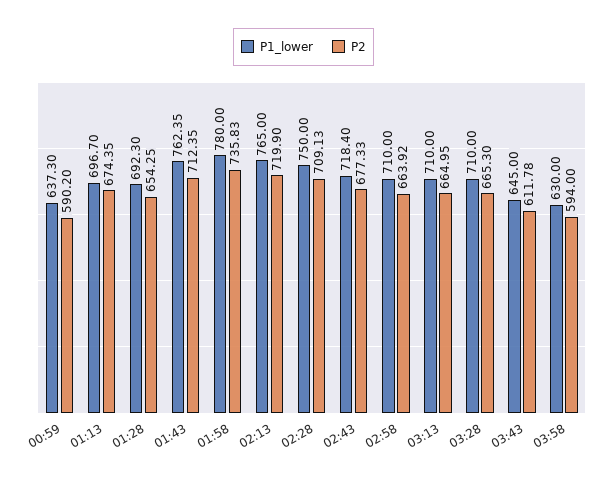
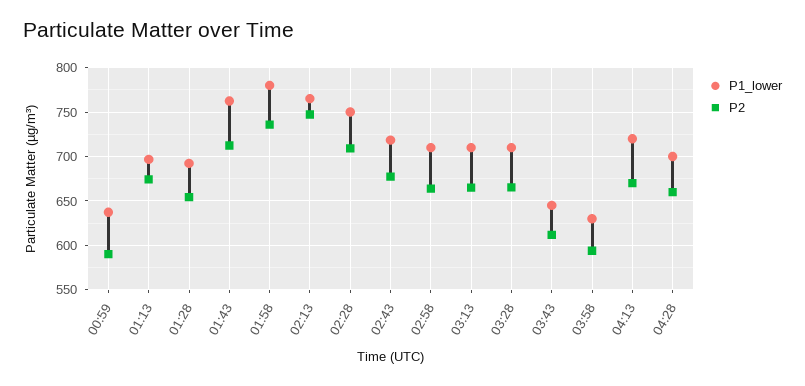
P2, 02:13: 719.9 -> 750
P1_lower, 04:13: none -> 720
P2, 04:13: none -> 670
P1_lower, 04:28: none -> 700
P2, 04:28: none -> 660

